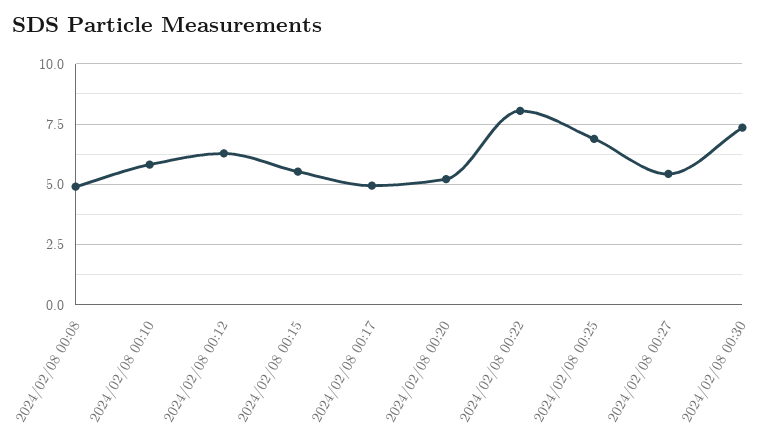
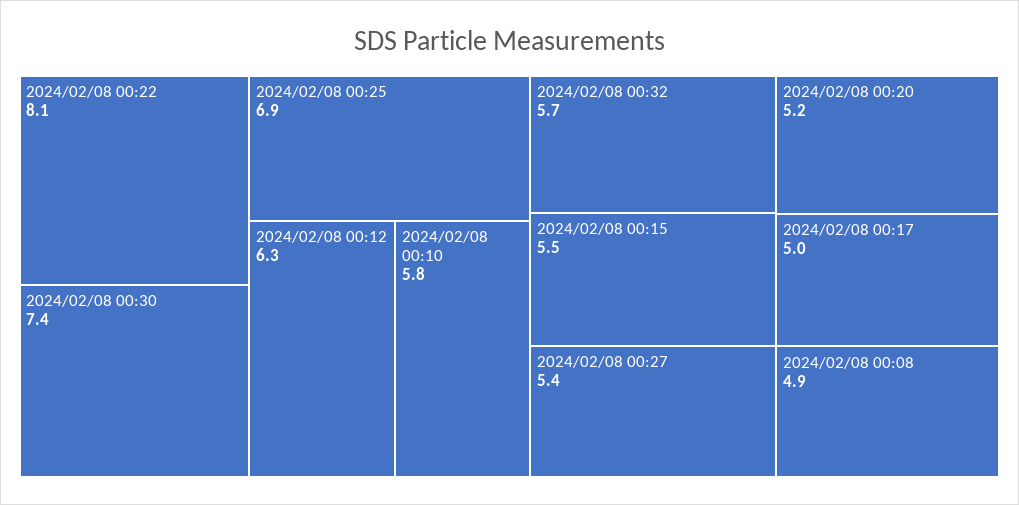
2024/02/08 00:32: none -> 5.7

